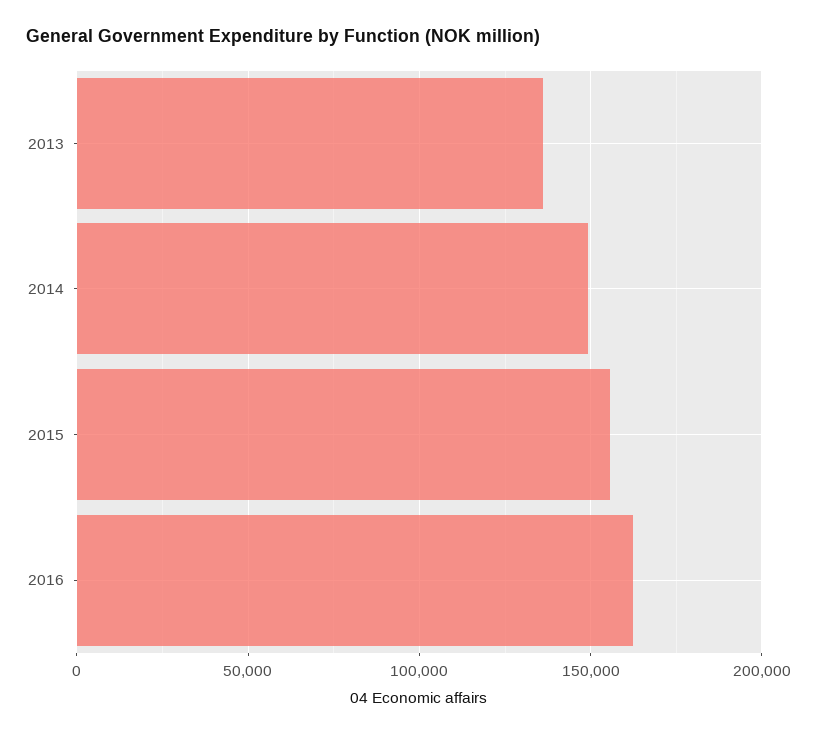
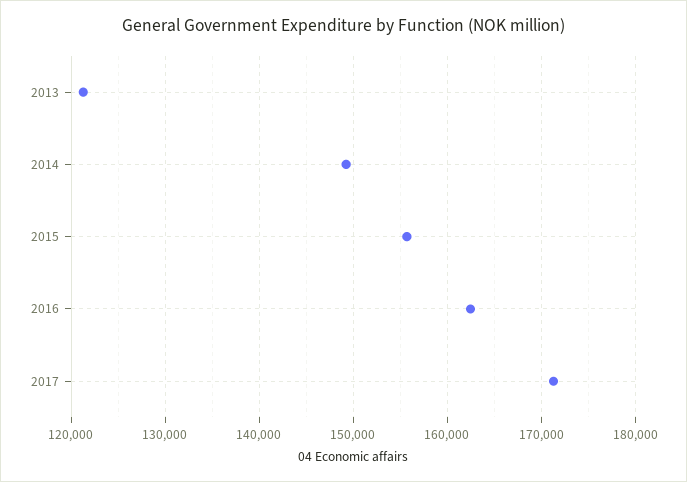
2013: 135000 -> 121000
2017: none -> 171000

